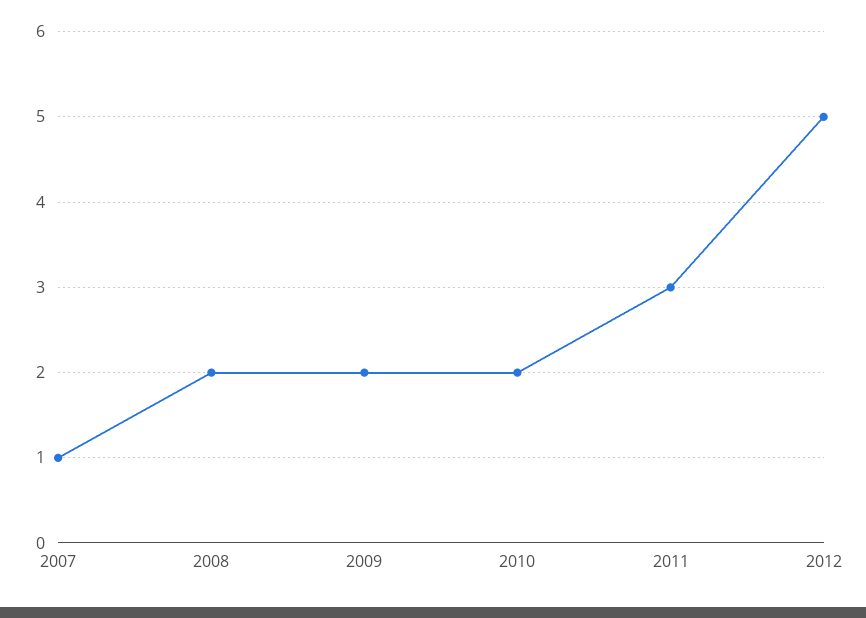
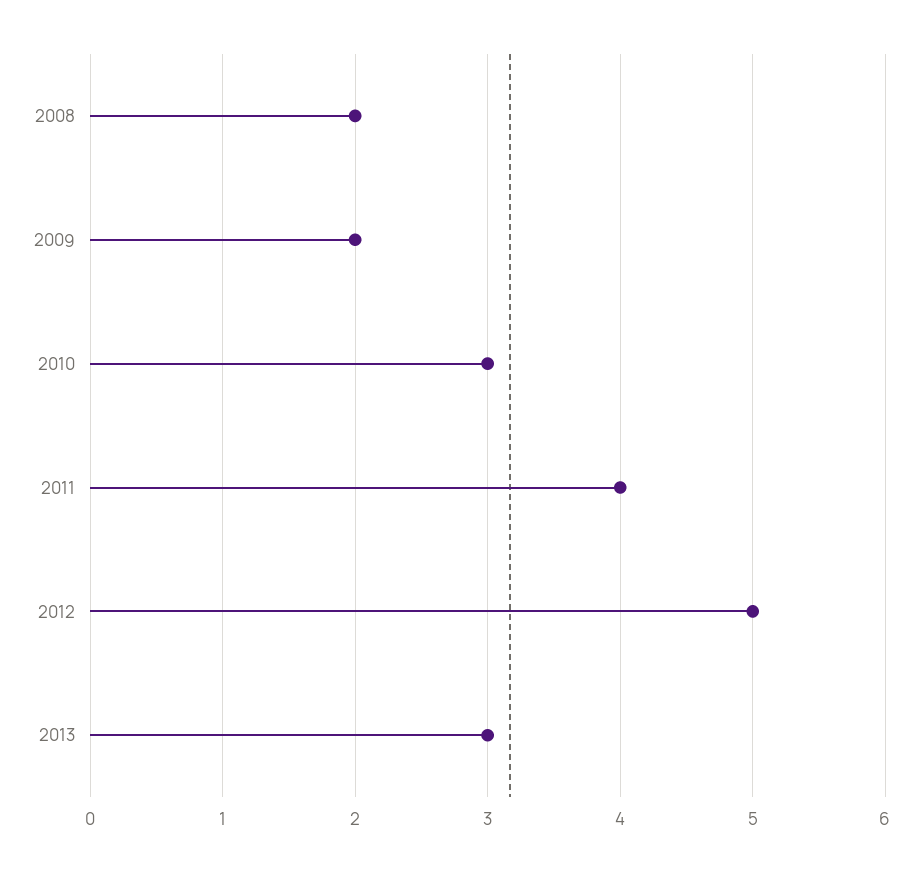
2007: 1 -> none
2010: 2 -> 3
2011: 3 -> 4
2013: none -> 3

